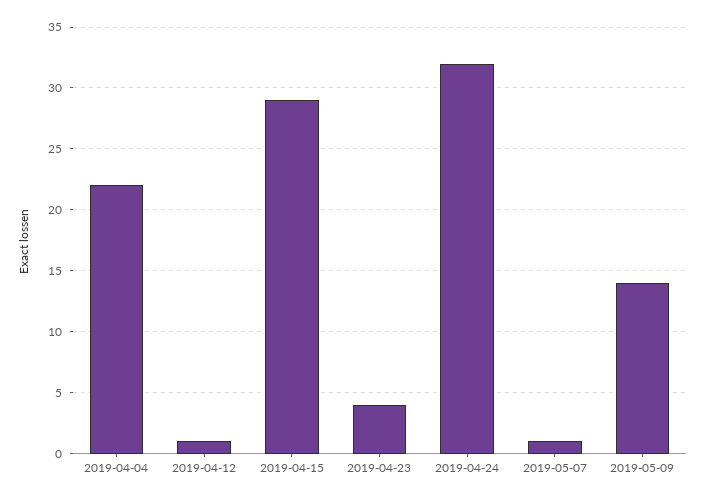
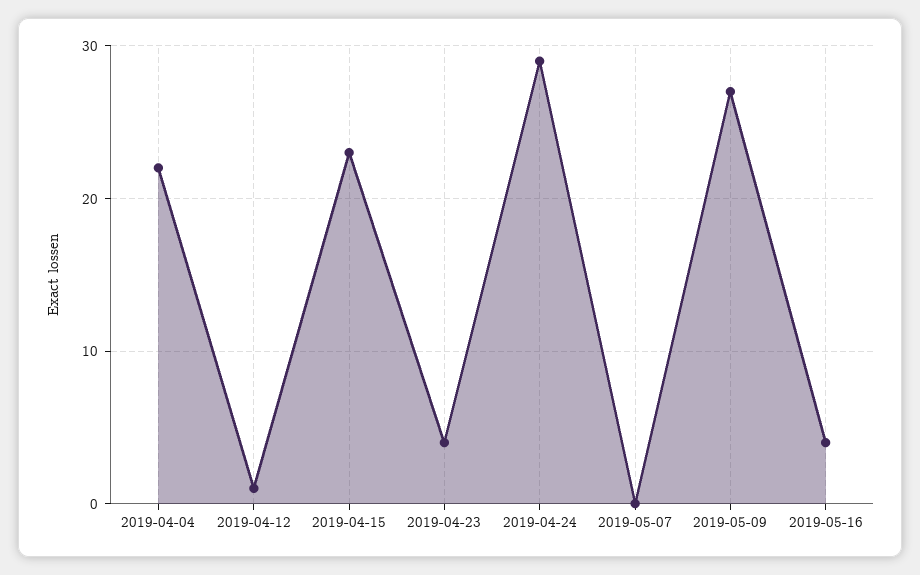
2019-04-15: 29 -> 23
2019-04-24: 32 -> 29
2019-05-07: 1 -> 0
2019-05-09: 14 -> 27
2019-05-16: none -> 4

